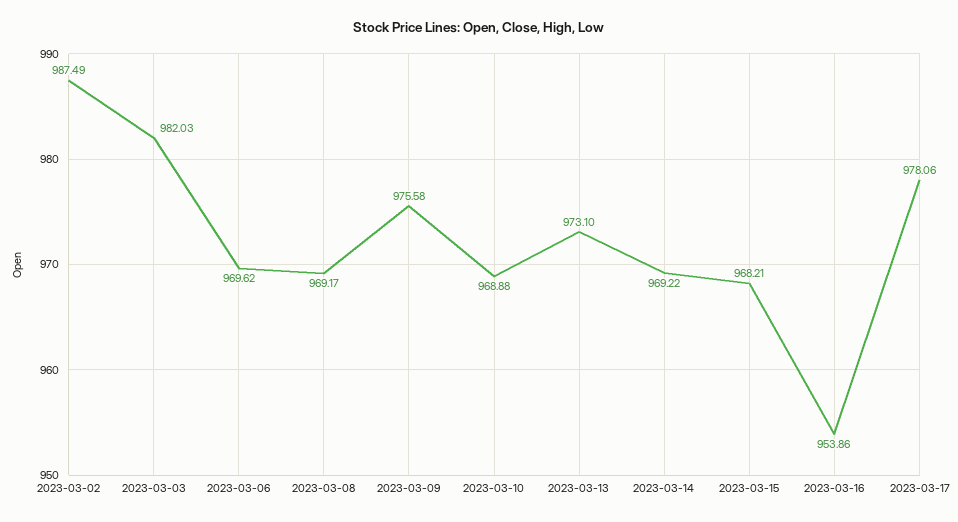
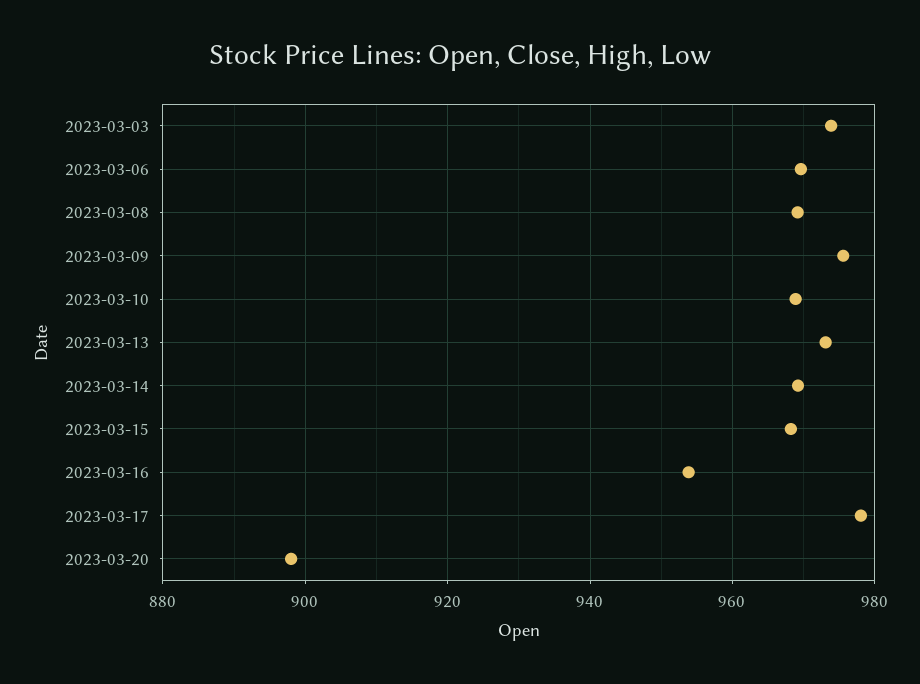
2023-03-02: 987.49 -> none
2023-03-03: 982.03 -> 974
2023-03-20: none -> 898

